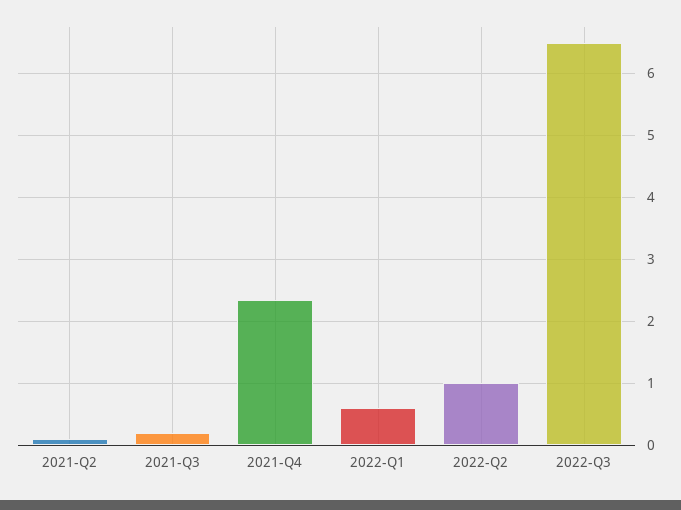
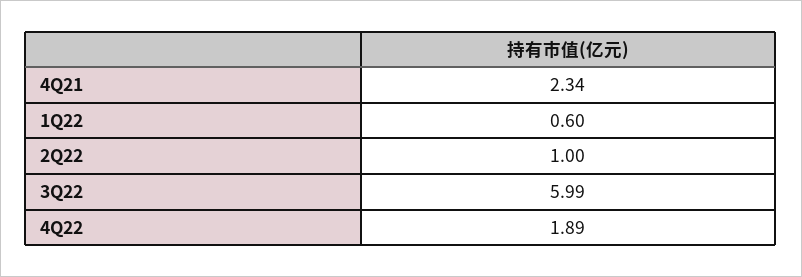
2021-Q2: 0.1 -> none
2021-Q3: 0.2 -> none
2022-Q3: 6.5 -> 5.99
4Q22: none -> 1.89

